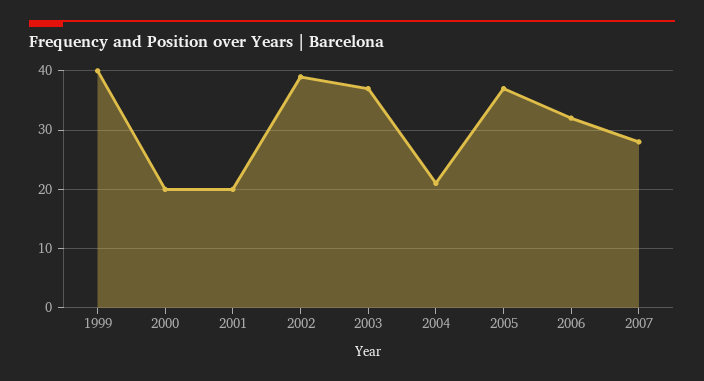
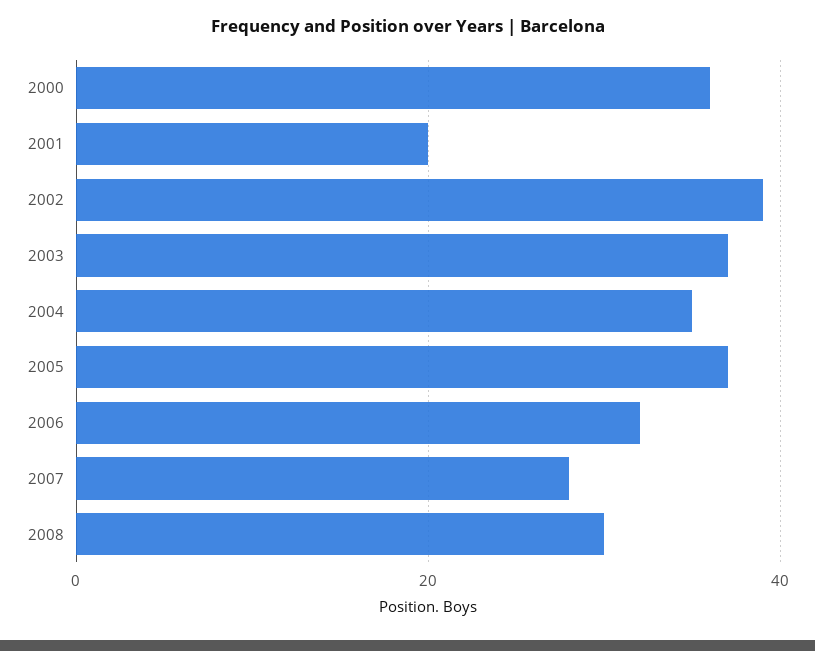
1999: 40 -> none
2000: 20 -> 35
2004: 20 -> 35
2008: none -> 30

